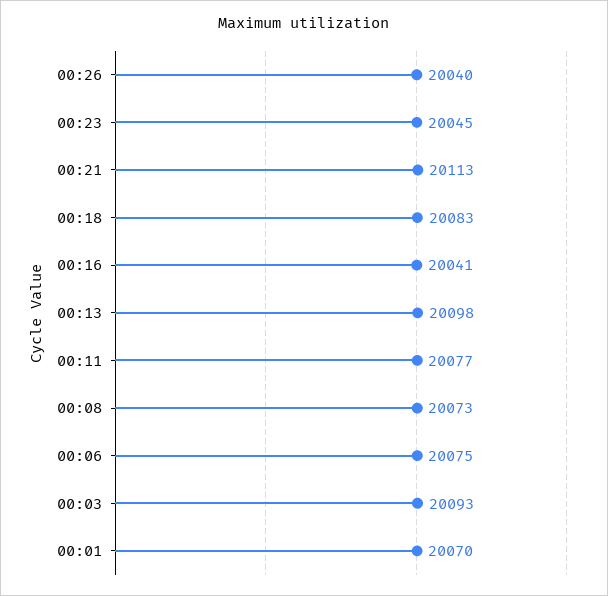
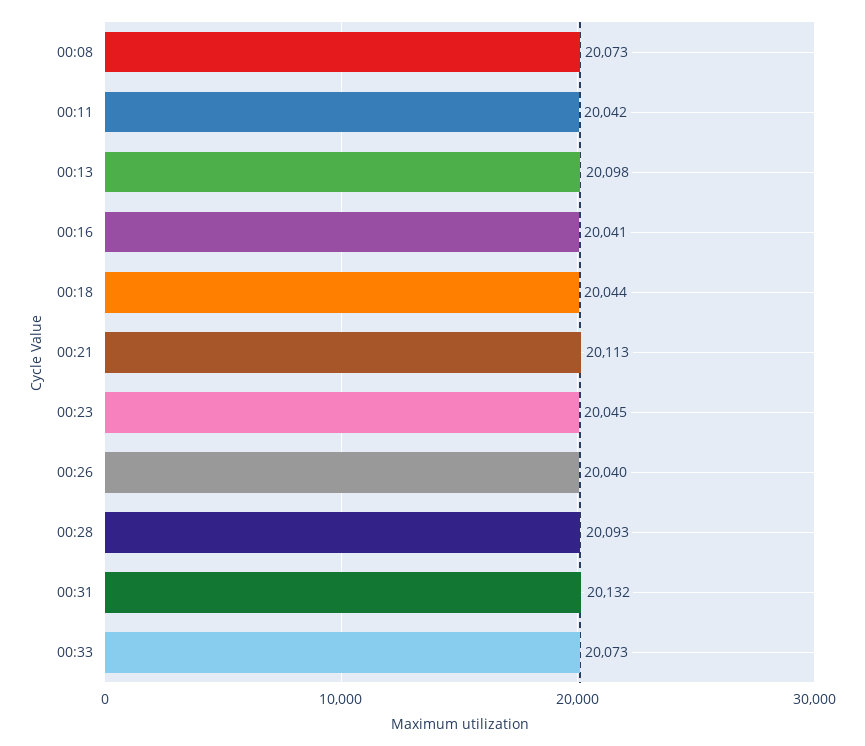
00:18: 20083 -> 20044
00:11: 20077 -> 20042
00:06: 20075 -> none
00:03: 20093 -> none
00:01: 20070 -> none
00:28: none -> 20093
00:31: none -> 20132
00:33: none -> 20073

